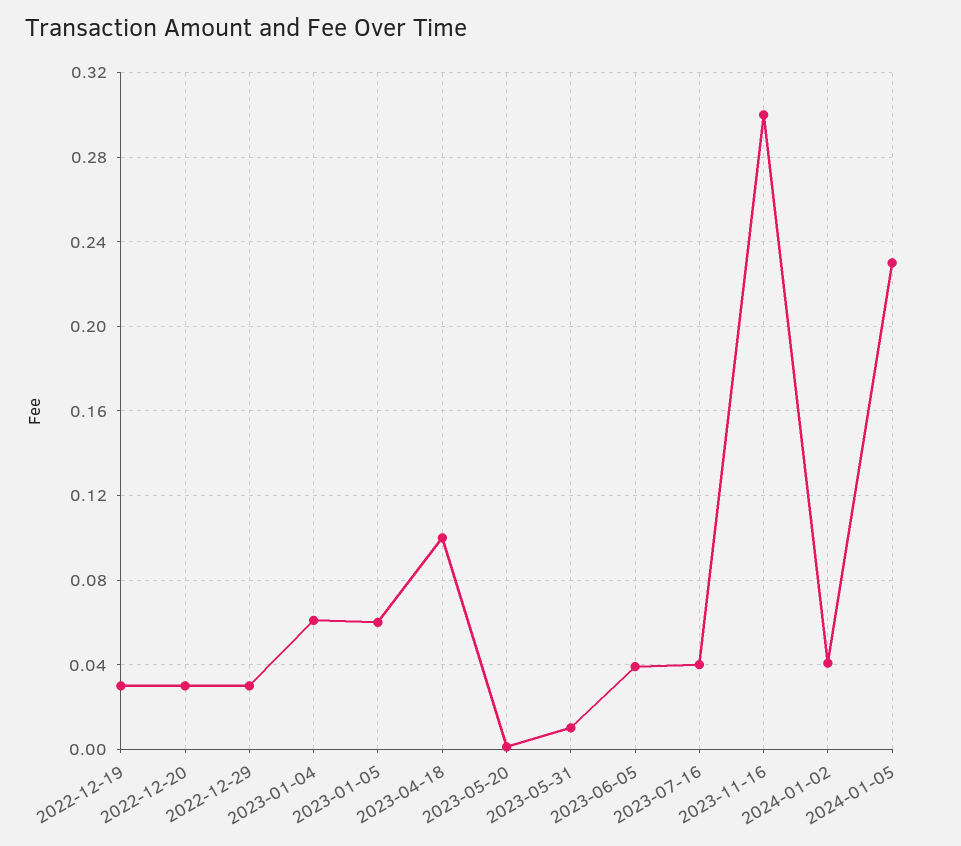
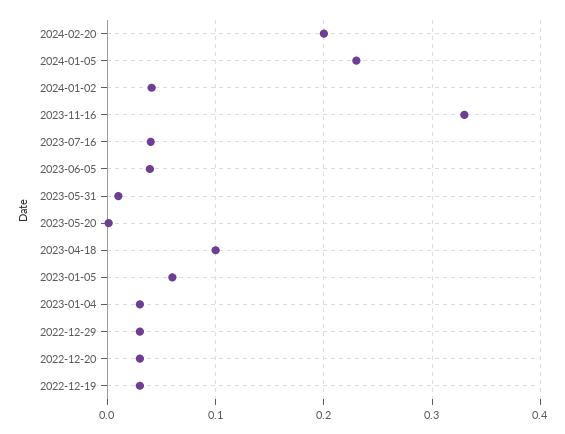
2023-01-04: 0.06 -> 0.03
2023-11-16: 0.3 -> 0.33
2024-02-20: none -> 0.2

